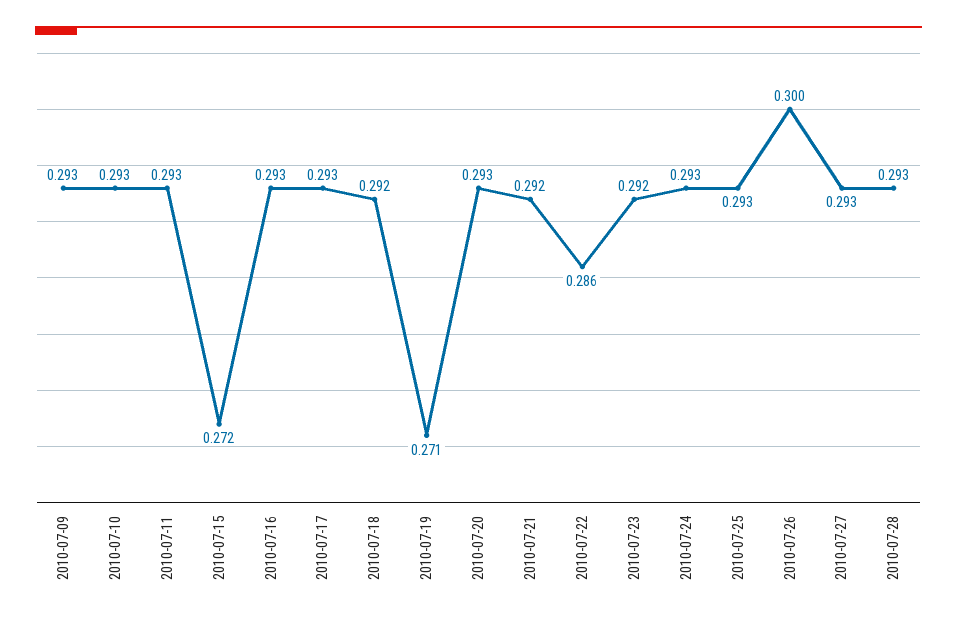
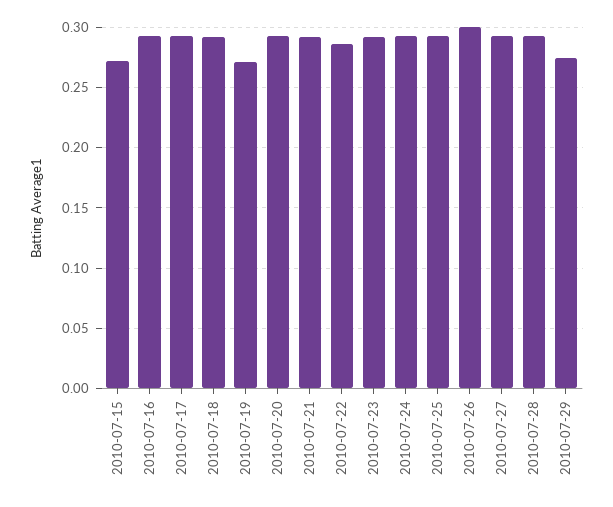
2010-07-09: 0.293 -> none
2010-07-10: 0.293 -> none
2010-07-11: 0.293 -> none
2010-07-29: none -> 0.275

